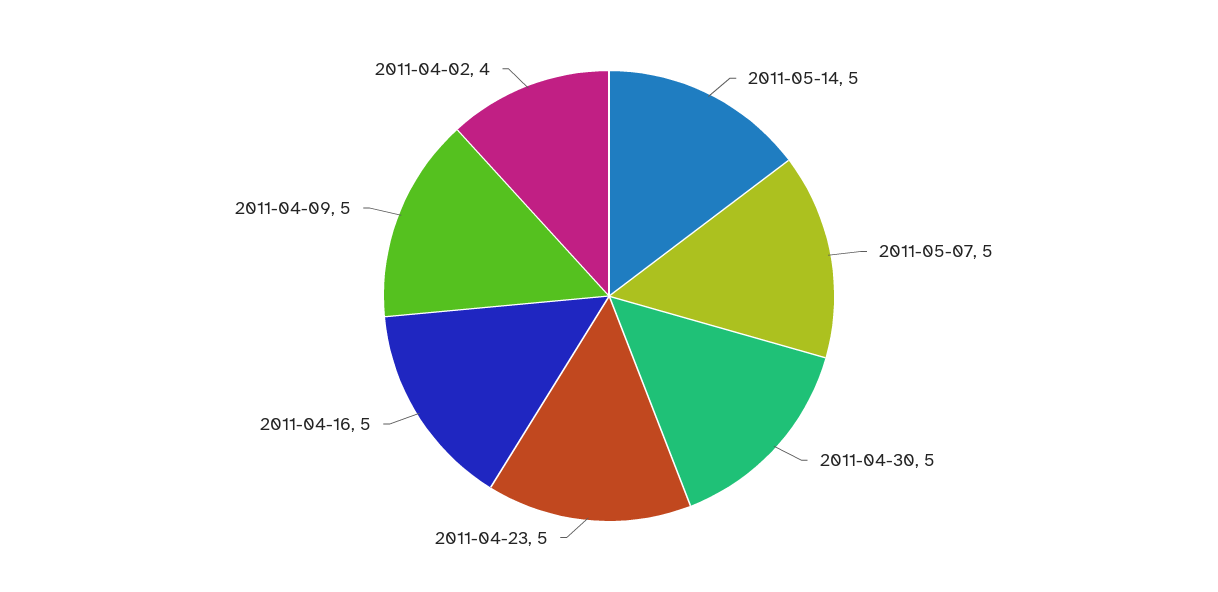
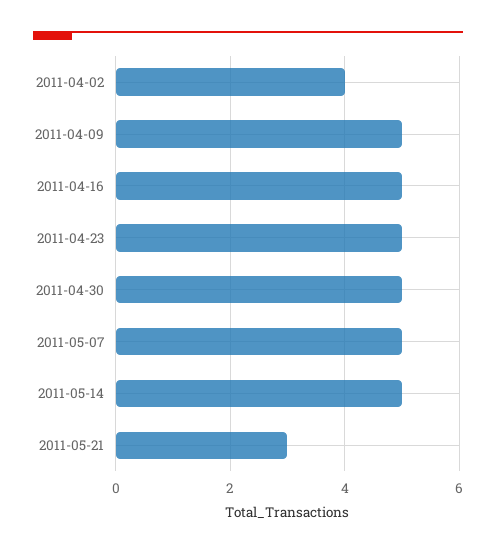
2011-05-21: none -> 3

